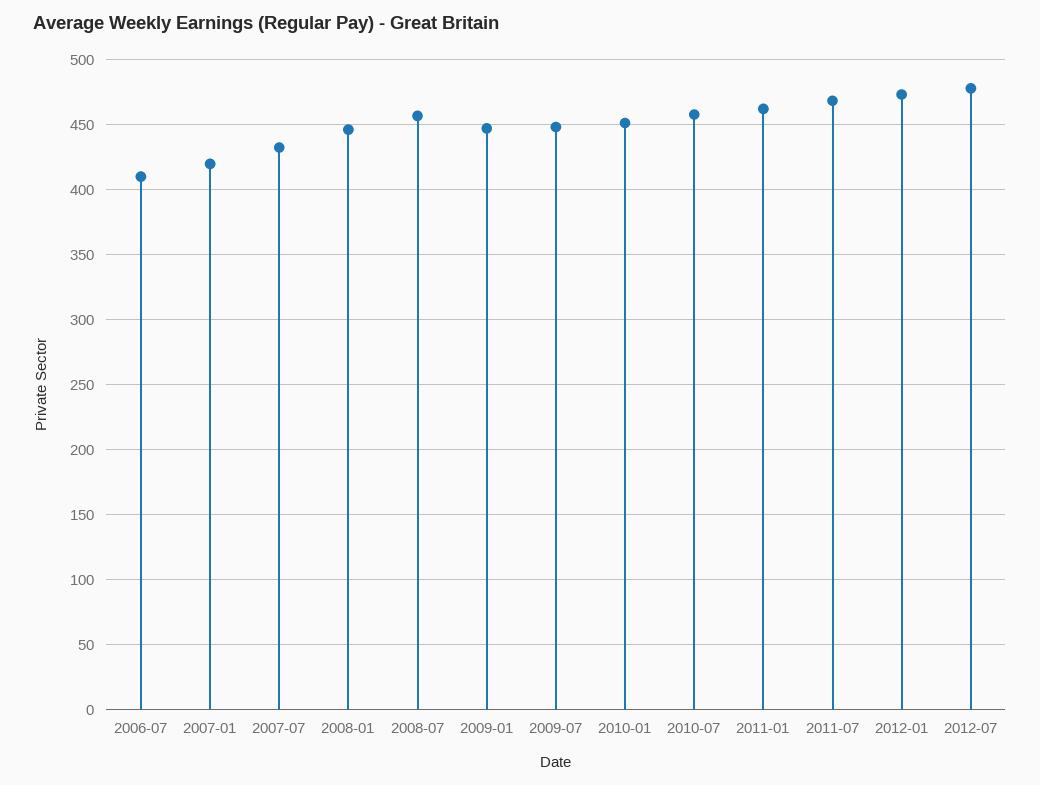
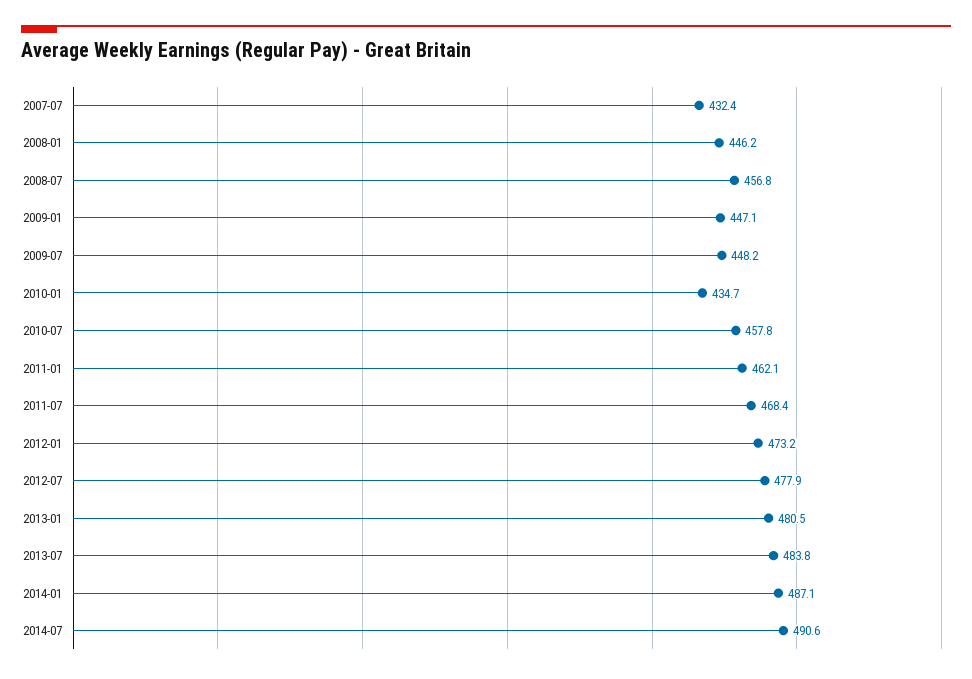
2006-07: 410 -> none
2007-01: 420 -> none
2010-01: 450 -> 434.7
2013-01: none -> 480.5
2013-07: none -> 483.8
2014-01: none -> 487.1
2014-07: none -> 490.6

